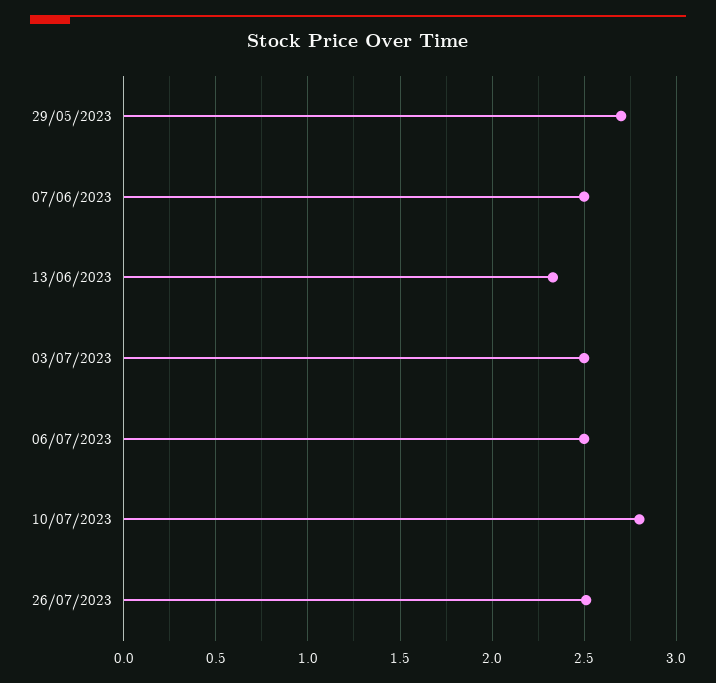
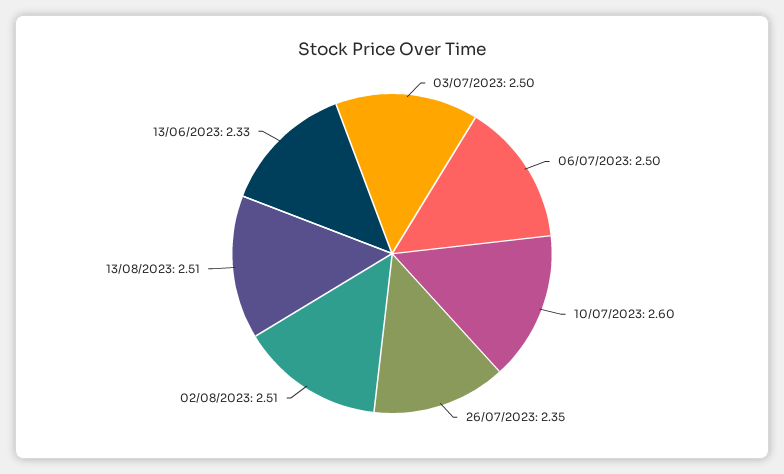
29/05/2023: 2.7 -> none
07/06/2023: 2.5 -> none
10/07/2023: 2.8 -> 2.6
26/07/2023: 2.5 -> 2.35
02/08/2023: none -> 2.51
13/08/2023: none -> 2.51

